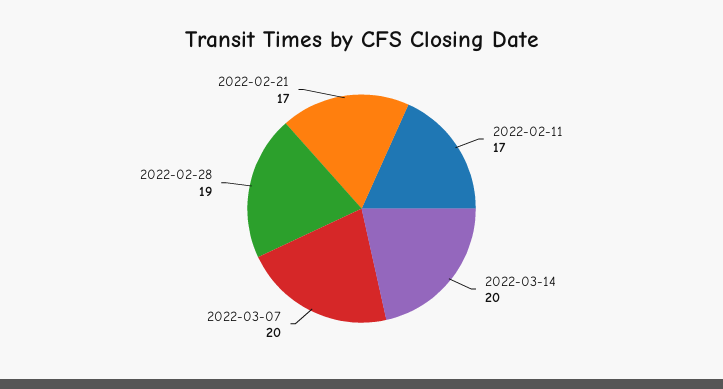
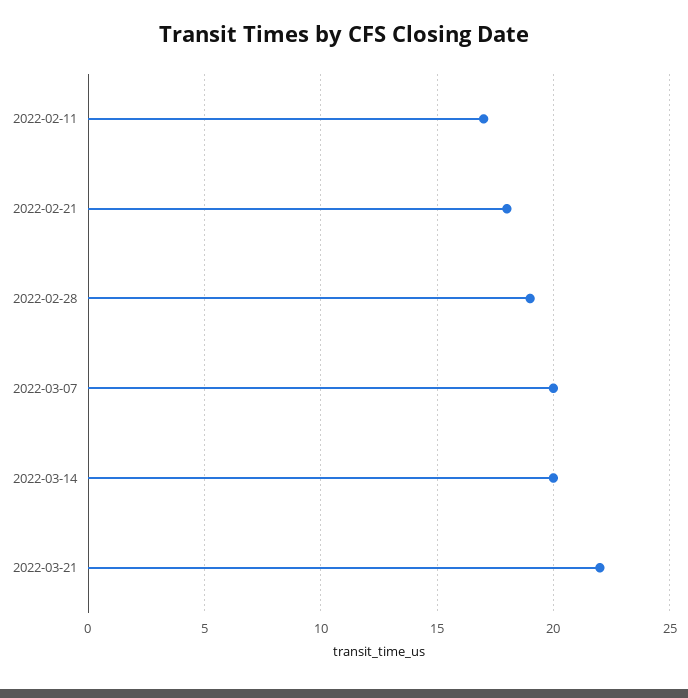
2022-02-21: 17 -> 18
2022-03-21: none -> 22

